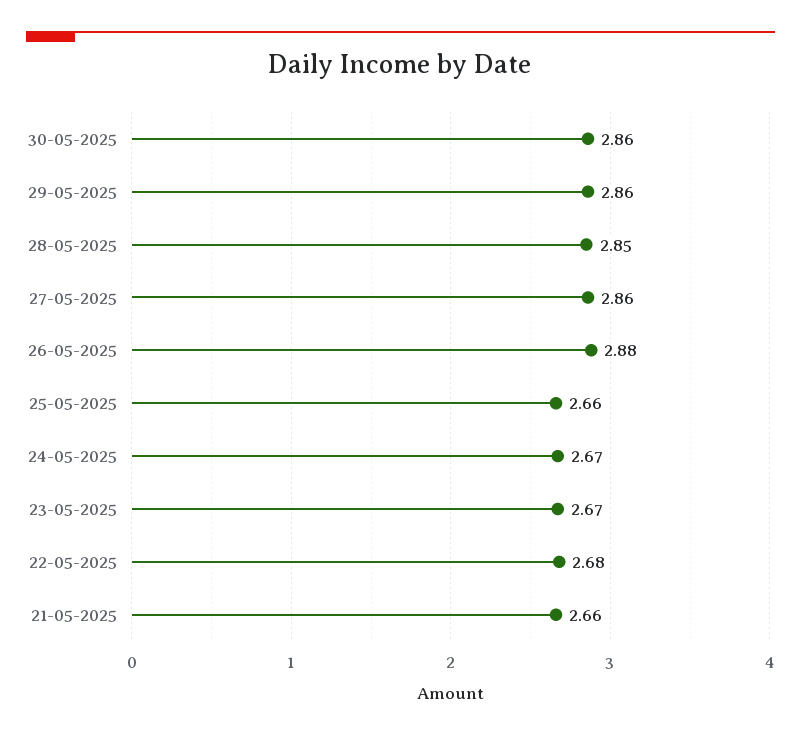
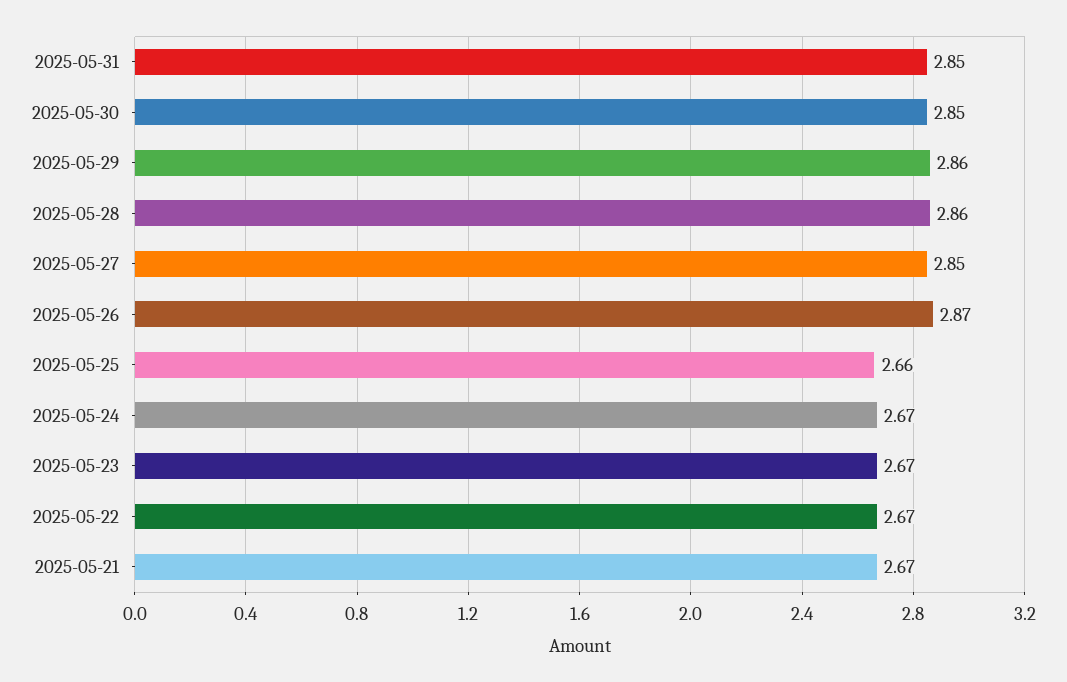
30-05-2025: 2.86 -> 2.85
28-05-2025: 2.85 -> 2.86
27-05-2025: 2.86 -> 2.85
26-05-2025: 2.88 -> 2.87
22-05-2025: 2.68 -> 2.67
21-05-2025: 2.66 -> 2.67
2025-05-31: none -> 2.85

